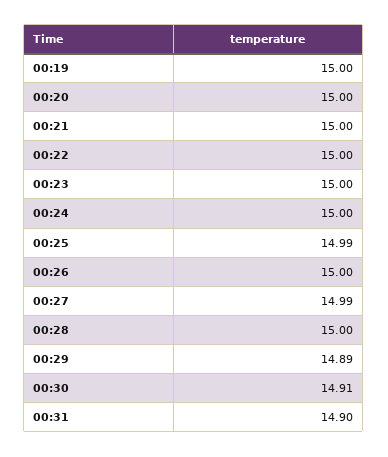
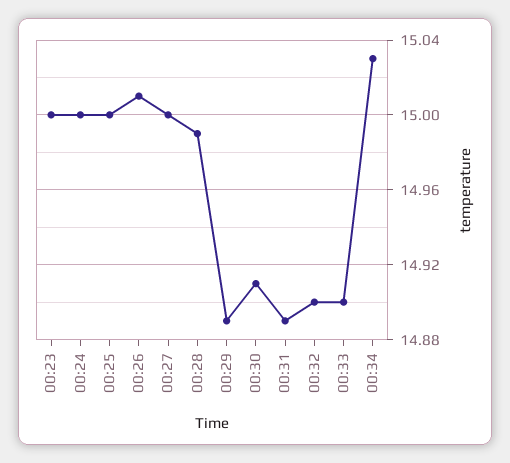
00:19: 15 -> none
00:20: 15 -> none
00:21: 15 -> none
00:22: 15 -> none
00:25: 14.99 -> 15
00:26: 15 -> 15.01
00:27: 14.99 -> 15
00:28: 15 -> 14.99
00:31: 14.9 -> 14.89
00:32: none -> 14.9
00:33: none -> 14.9
00:34: none -> 15.03

